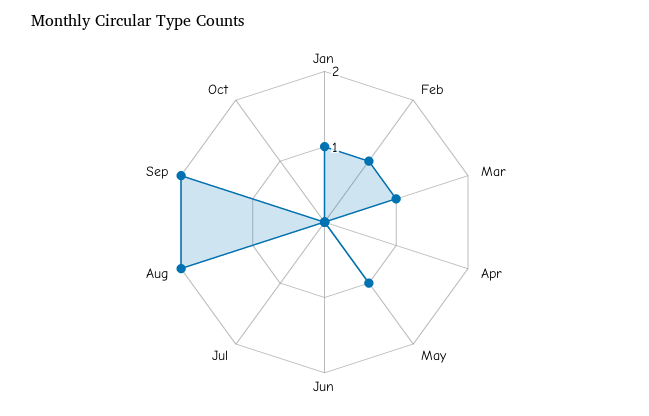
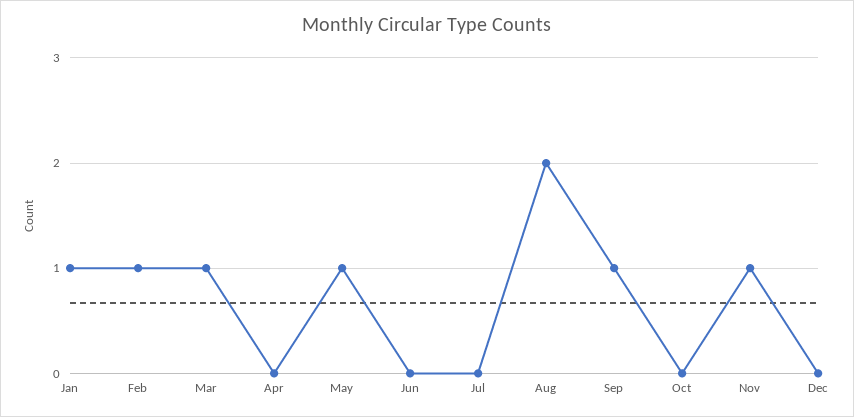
Sep: 2 -> 1
Nov: none -> 1
Dec: none -> 0

